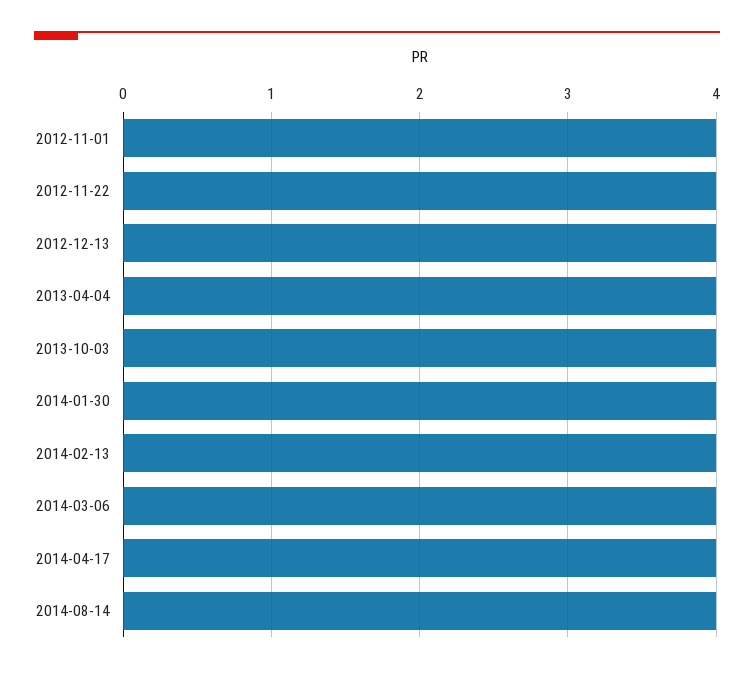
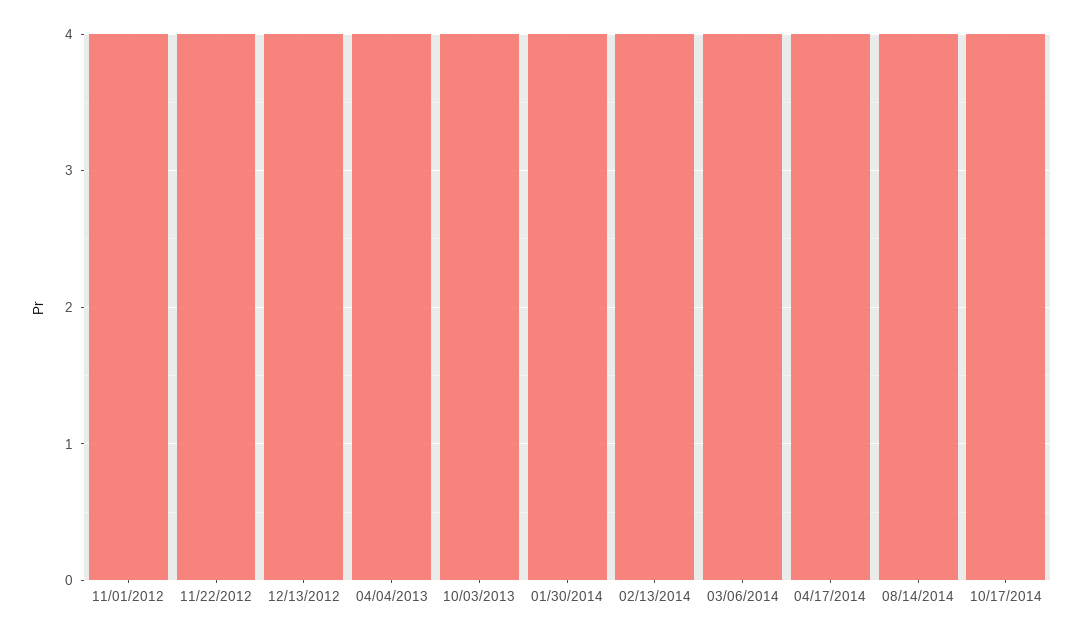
10/17/2014: none -> 4

